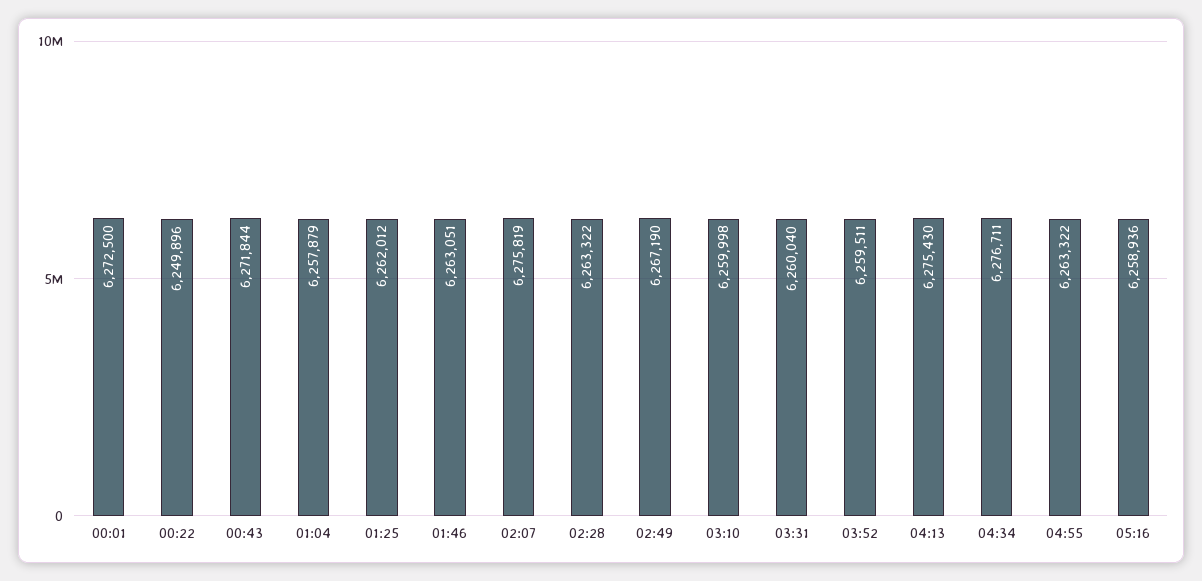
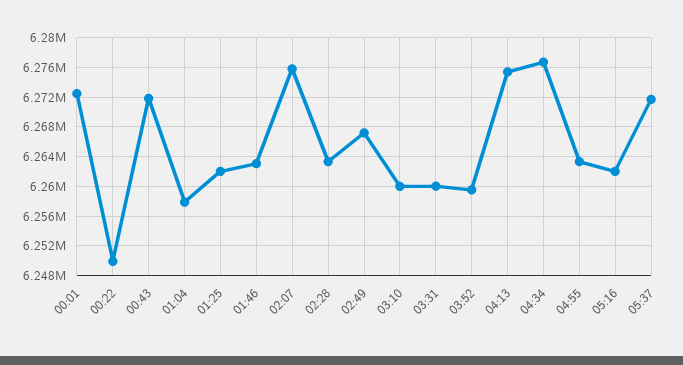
05:16: 6258936 -> 6262000
05:37: none -> 6272000

